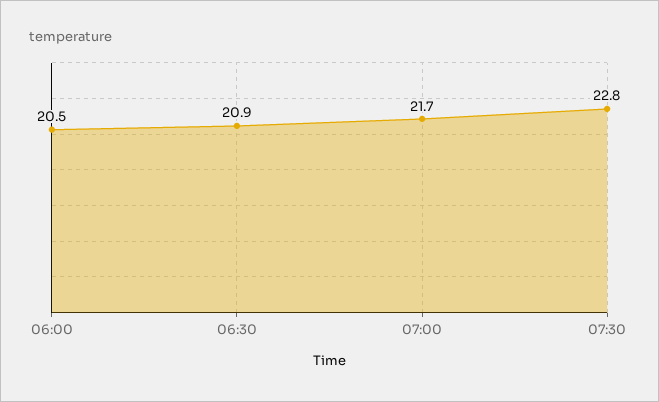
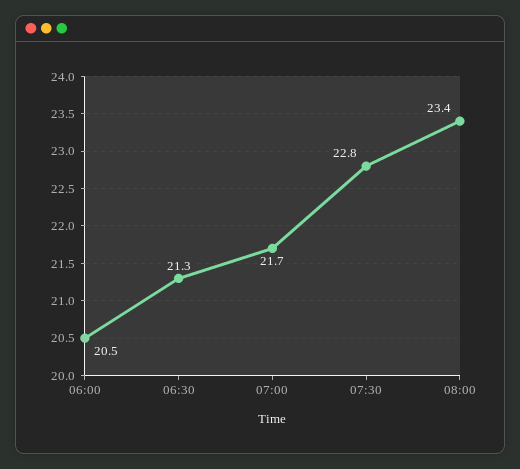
06:30: 20.9 -> 21.3
08:00: none -> 23.4

